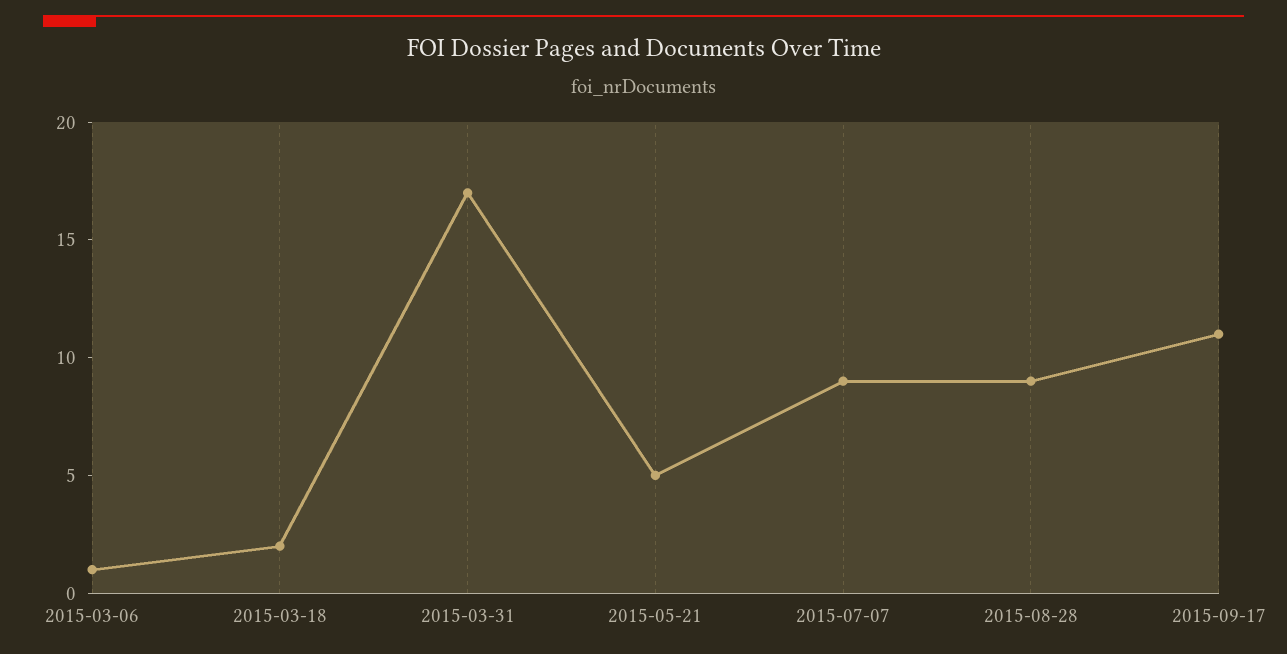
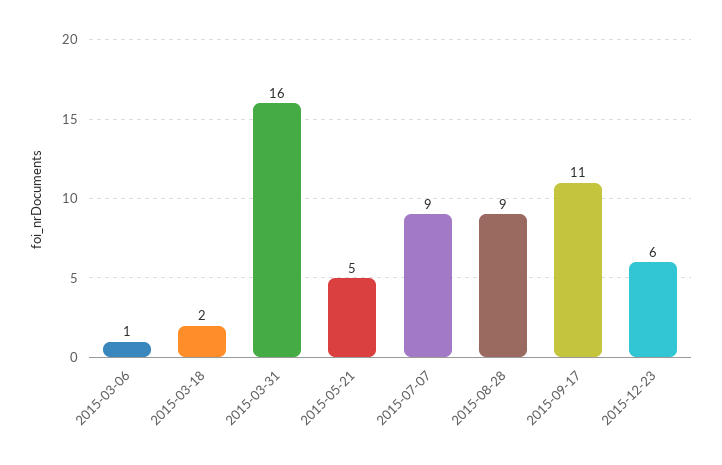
2015-03-31: 17 -> 16
2015-12-23: none -> 6

